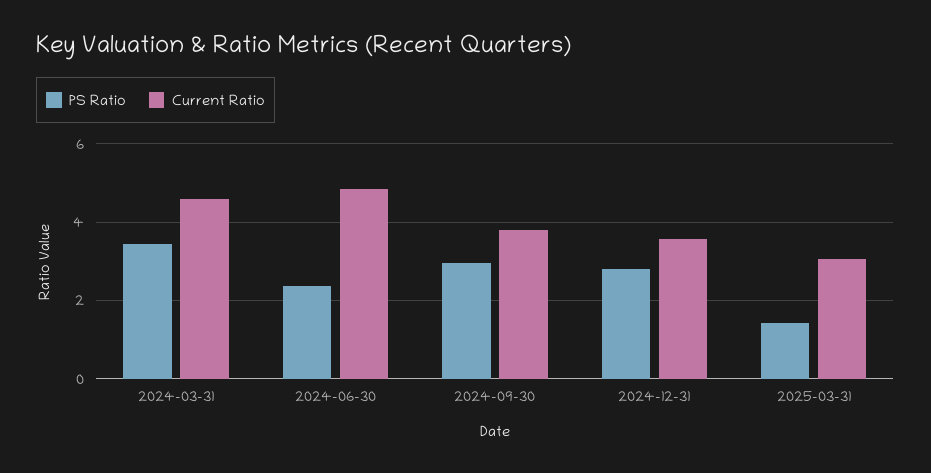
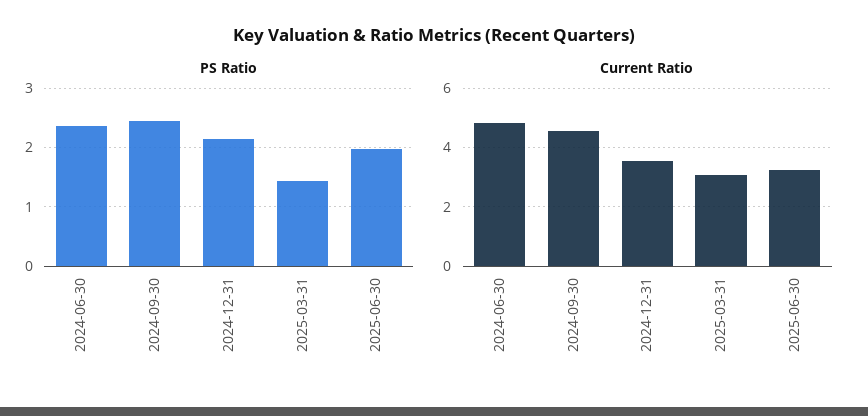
PS Ratio, 2024-03-31: 3.4 -> none
Current Ratio, 2024-03-31: 4.6 -> none
PS Ratio, 2024-09-30: 3 -> 2.4
Current Ratio, 2024-09-30: 3.8 -> 4.5
PS Ratio, 2024-12-31: 2.8 -> 2.2
PS Ratio, 2025-06-30: none -> 2
Current Ratio, 2025-06-30: none -> 3.25

